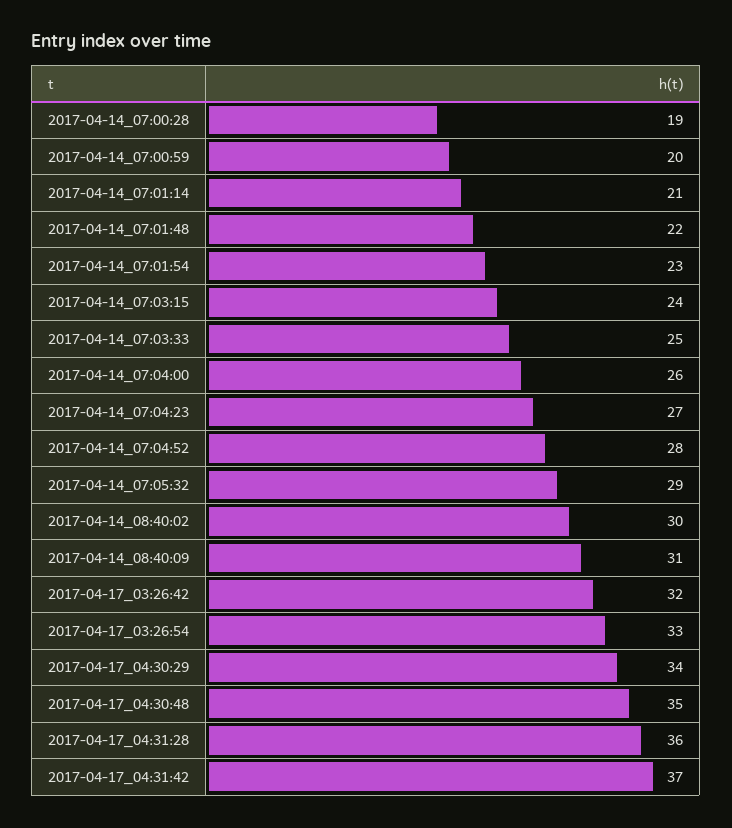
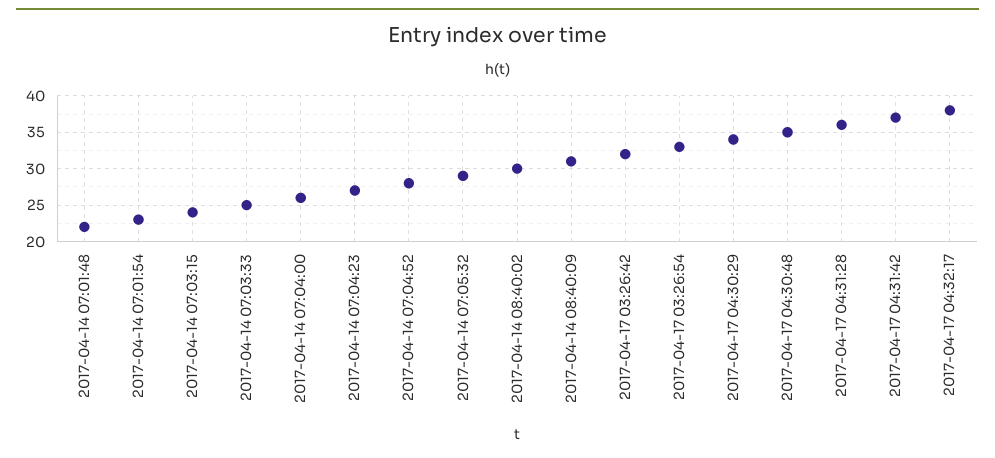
2017-04-14_07:00:28: 19 -> none
2017-04-14_07:00:59: 20 -> none
2017-04-14_07:01:14: 21 -> none
2017-04-17 04:32:17: none -> 38

